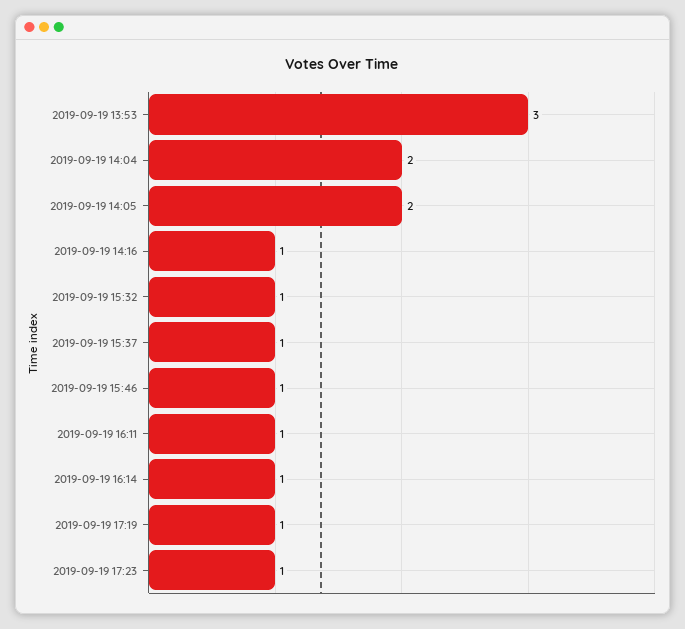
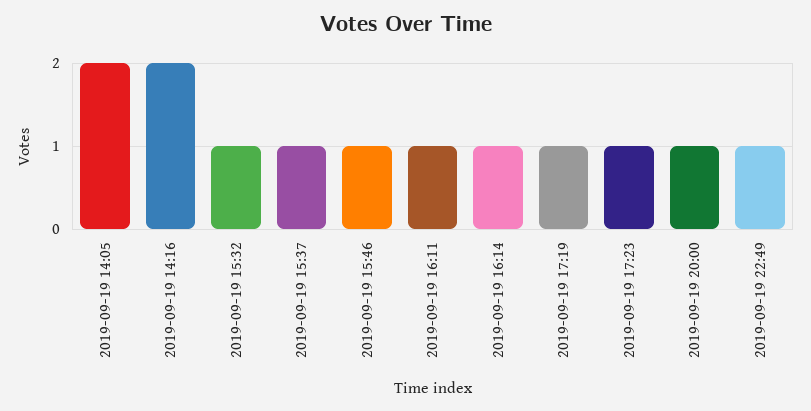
2019-09-19 13:53: 3 -> none
2019-09-19 14:04: 2 -> none
2019-09-19 14:16: 1 -> 2
2019-09-19 20:00: none -> 1
2019-09-19 22:49: none -> 1

